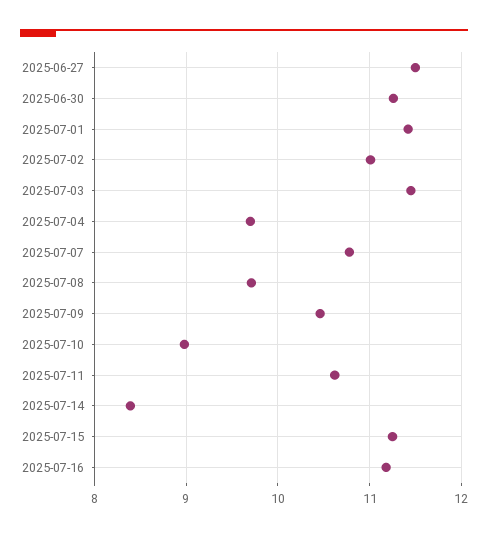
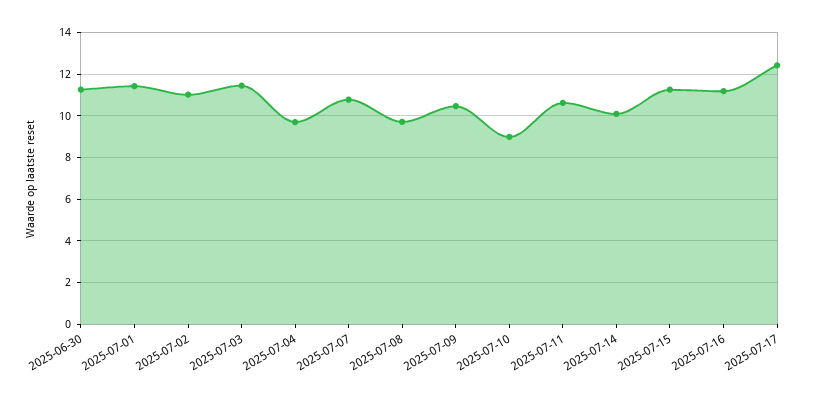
2025-06-27: 11.5 -> none
2025-07-14: 8.4 -> 10
2025-07-17: none -> 12.5

